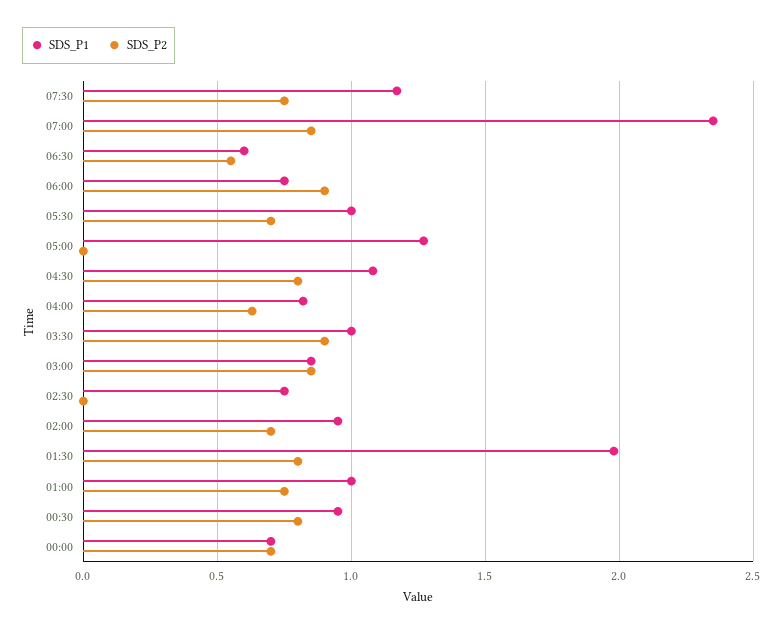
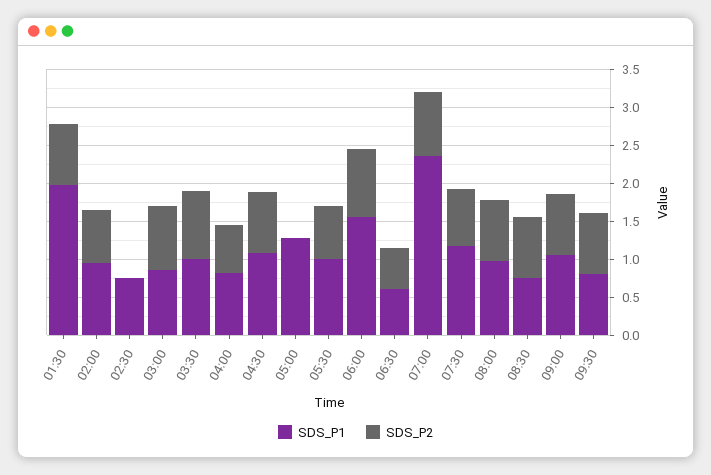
SDS_P1, 06:00: 0.75 -> 1.5
SDS_P1, 01:00: 1 -> none
SDS_P2, 01:00: 0.75 -> none
SDS_P1, 00:30: 0.95 -> none
SDS_P2, 00:30: 0.8 -> none
SDS_P1, 00:00: 0.7 -> none
SDS_P2, 00:00: 0.7 -> none
SDS_P1, 08:00: none -> 1
SDS_P2, 08:00: none -> 0.75
SDS_P1, 08:30: none -> 0.75
SDS_P2, 08:30: none -> 0.75
SDS_P1, 09:00: none -> 1
SDS_P2, 09:00: none -> 0.75
SDS_P1, 09:30: none -> 0.75
SDS_P2, 09:30: none -> 0.75

